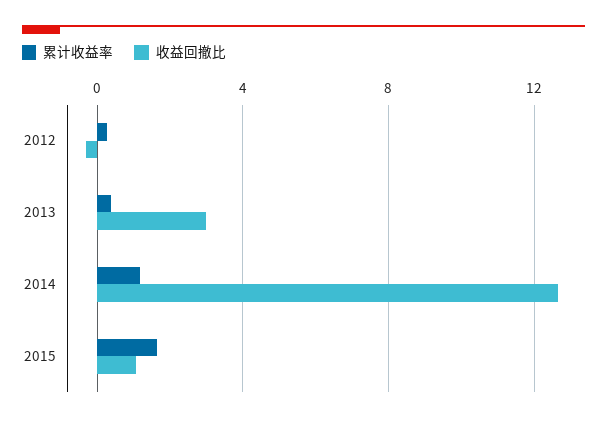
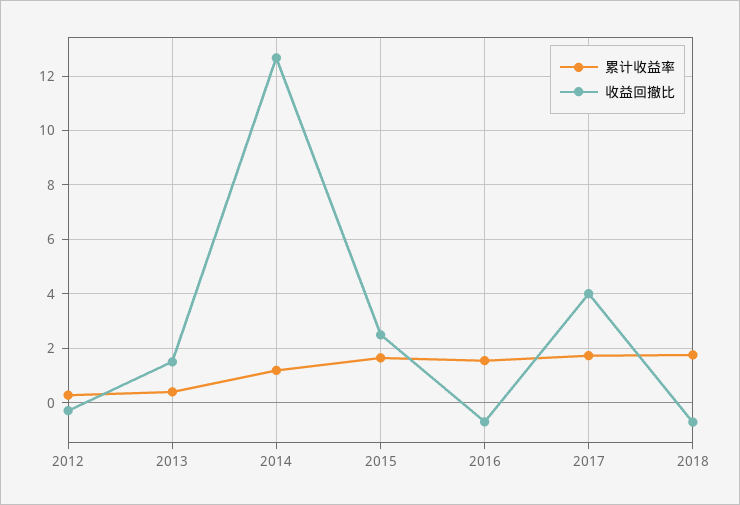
收益回撤比, 2013: 3 -> 1.5
收益回撤比, 2015: 1 -> 2.5
累计收益率, 2016: none -> 1.5
收益回撤比, 2016: none -> -0.75
累计收益率, 2017: none -> 1.75
收益回撤比, 2017: none -> 4
累计收益率, 2018: none -> 1.75
收益回撤比, 2018: none -> -0.75

